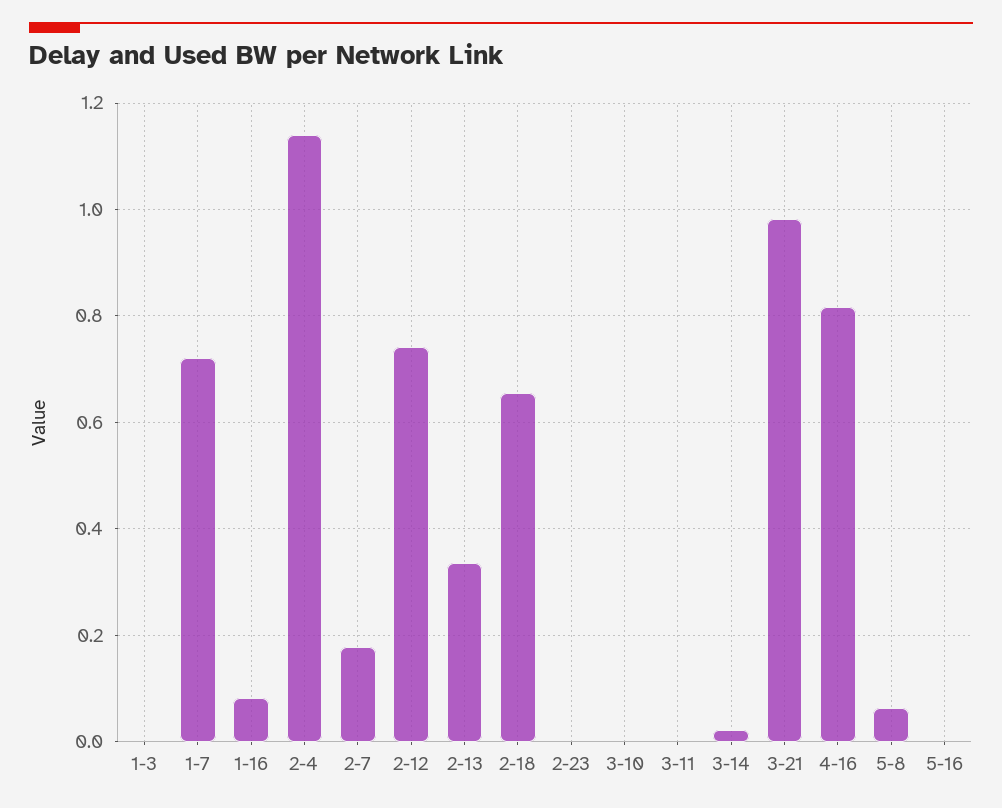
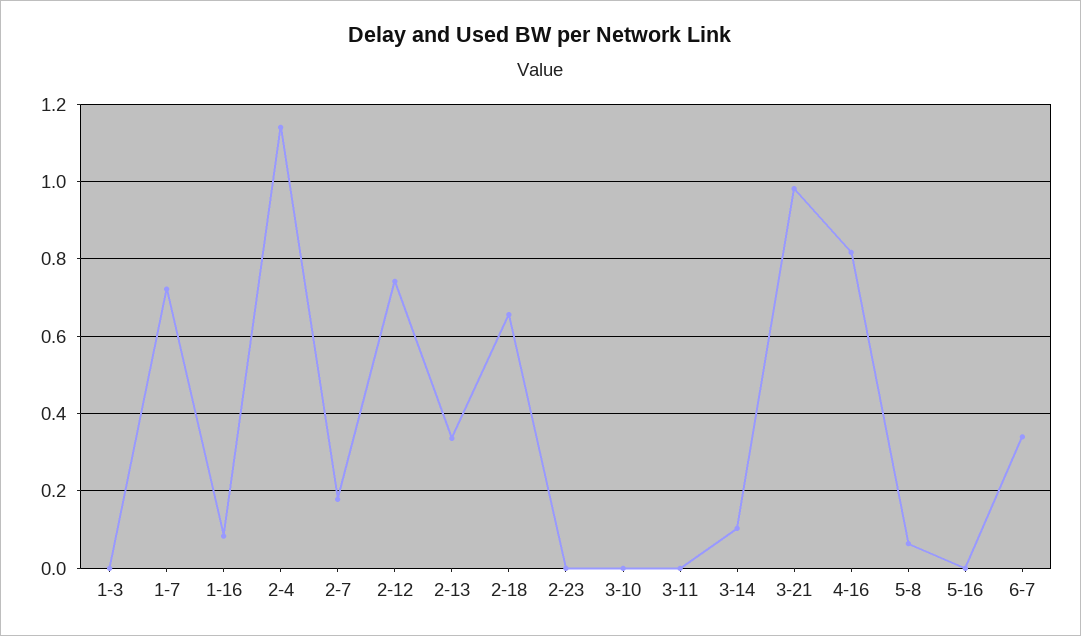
3-14: 0.02 -> 0.1
6-7: none -> 0.34

